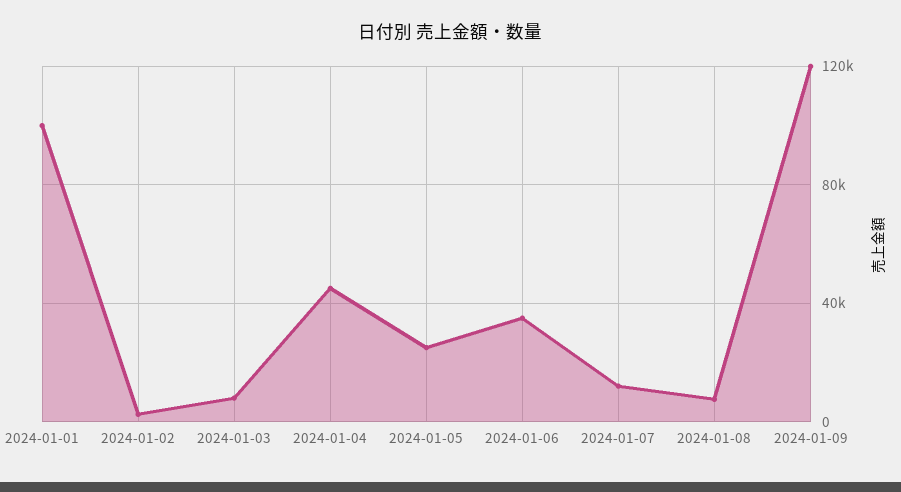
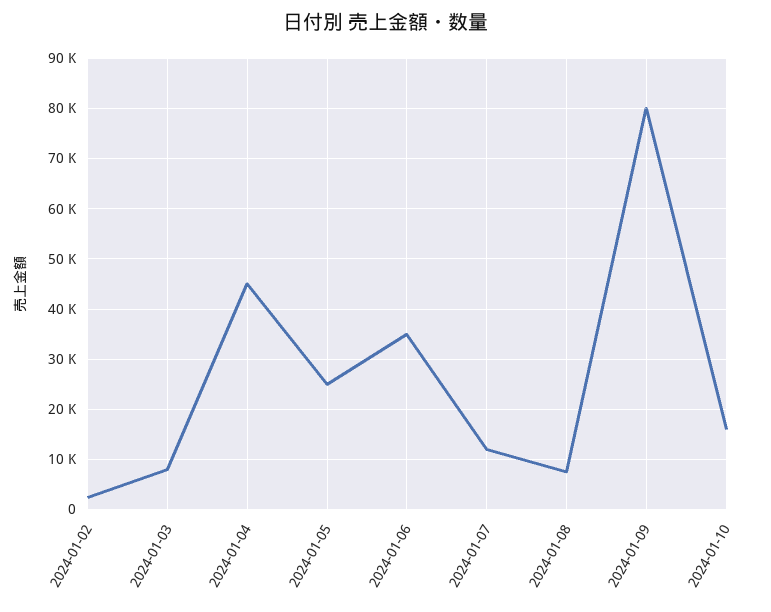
2024-01-01: 100000 -> none
2024-01-09: 120000 -> 80000
2024-01-10: none -> 16000

